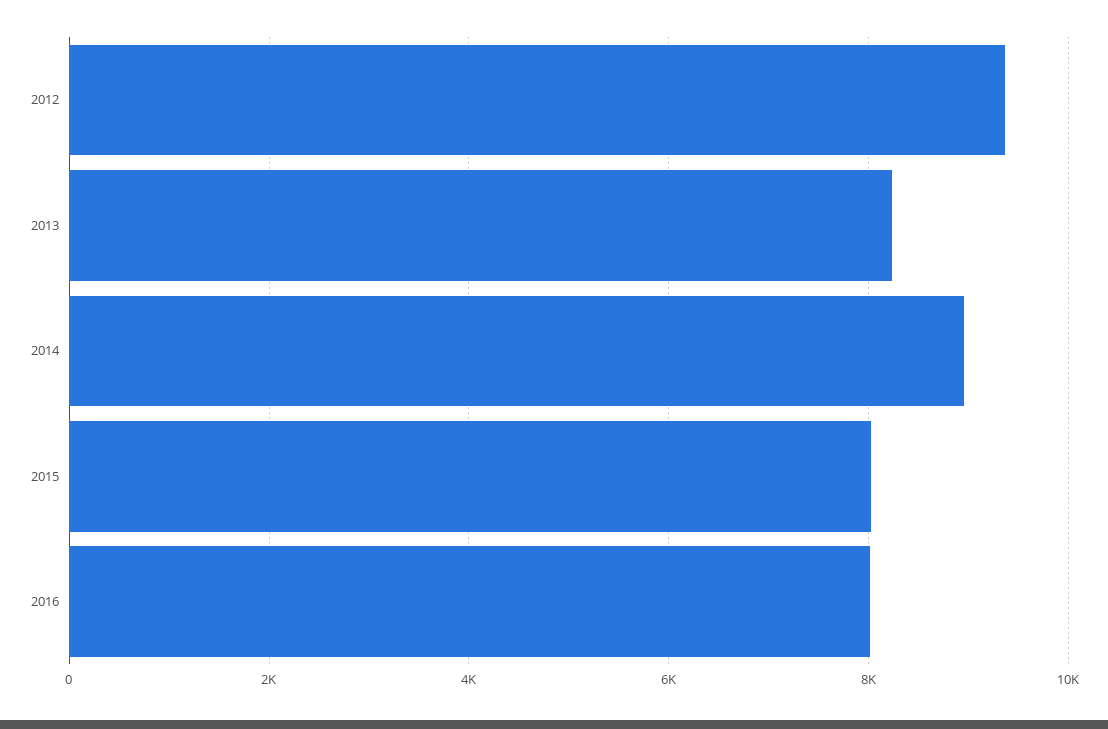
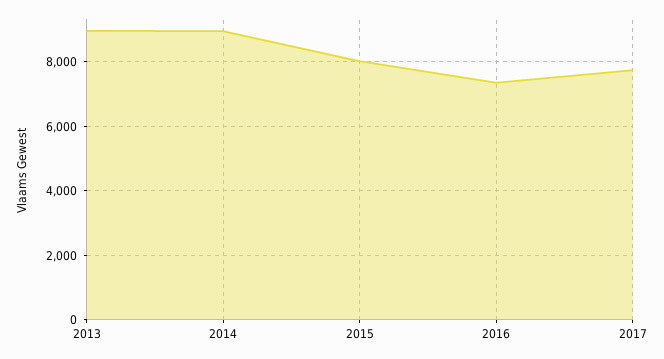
2012: 9400 -> none
2013: 8200 -> 9000
2016: 8000 -> 7400
2017: none -> 7800

